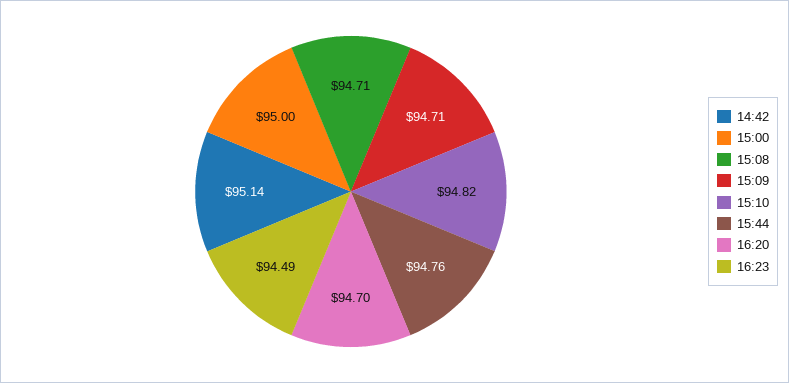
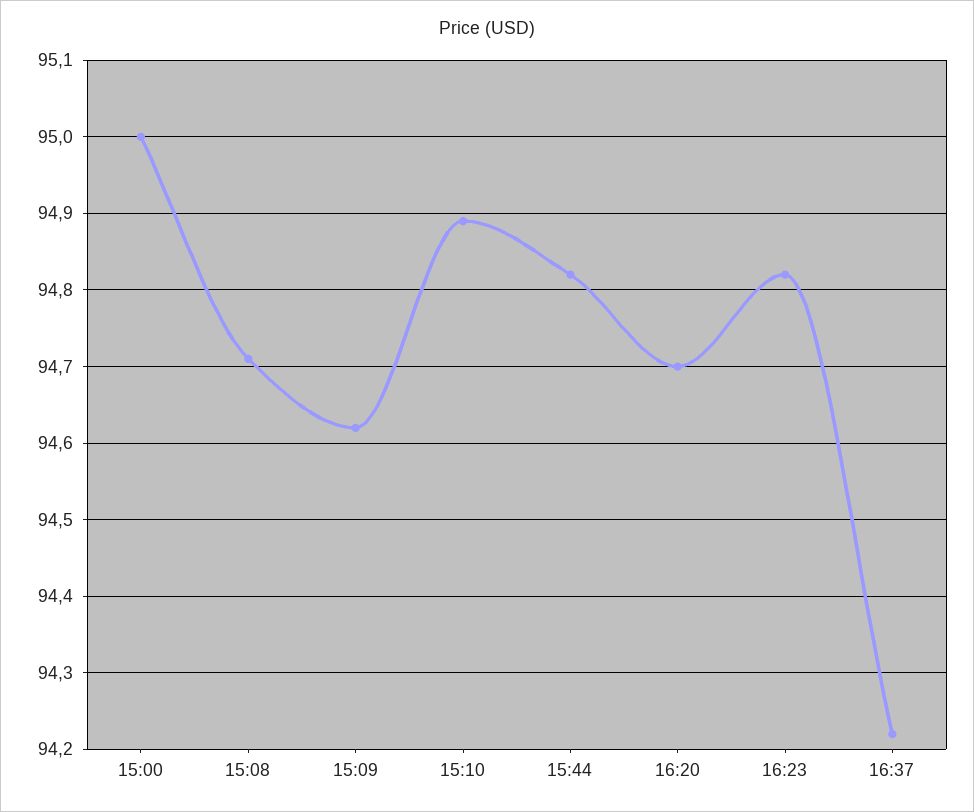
14:42: 95.14 -> none
15:09: 94.71 -> 94.62
15:10: 94.82 -> 94.89
15:44: 94.76 -> 94.82
16:23: 94.49 -> 94.82
16:37: none -> 94.22

